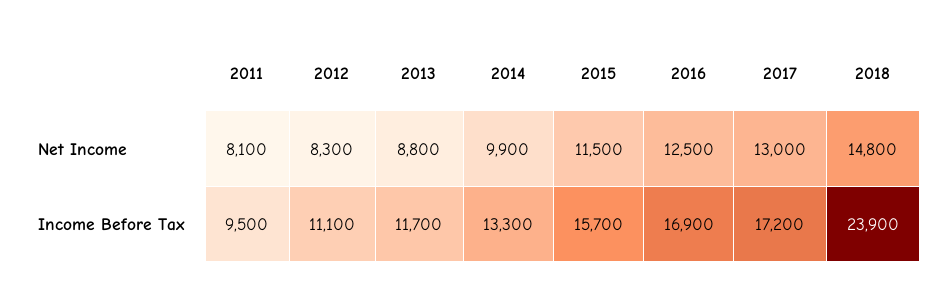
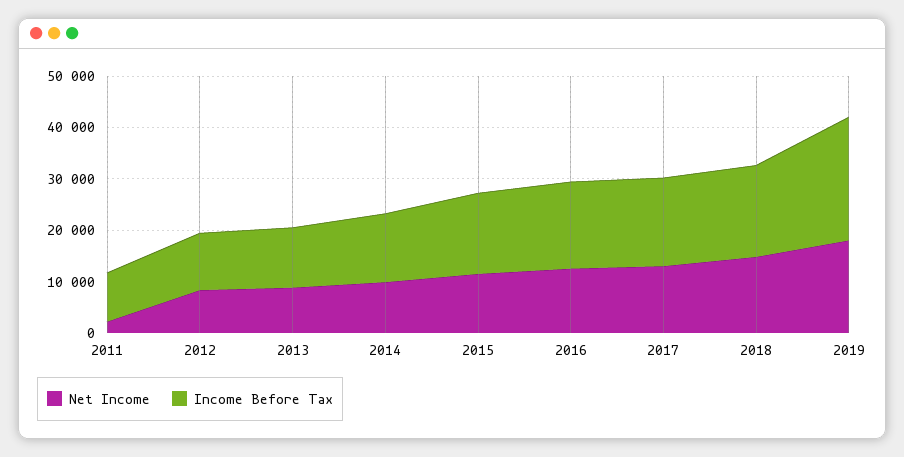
Net Income, 2011: 8100 -> 2000
Income Before Tax, 2018: 23900 -> 18000
Net Income, 2019: none -> 18000
Income Before Tax, 2019: none -> 24000

